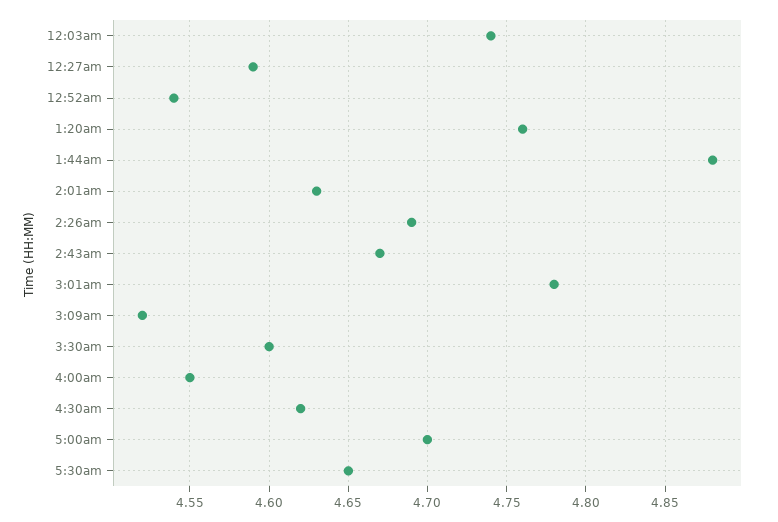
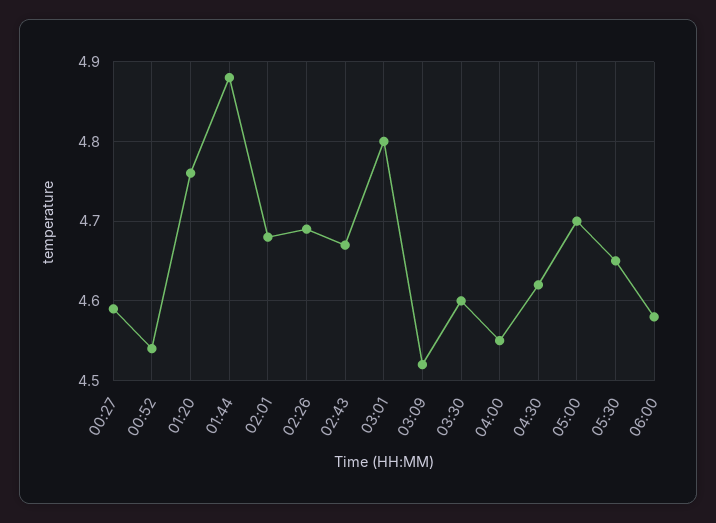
12:03am: 4.74 -> none
2:01am: 4.63 -> 4.68
3:01am: 4.78 -> 4.8
06:00: none -> 4.58

